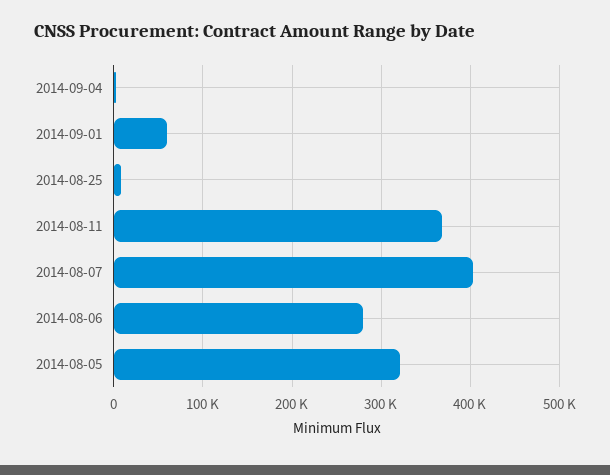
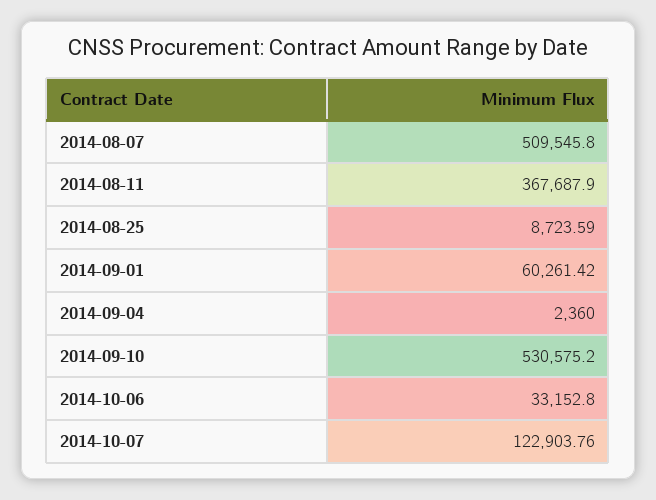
2014-08-07: 400000 -> 509545.8
2014-08-06: 280000 -> none
2014-08-05: 320000 -> none
2014-09-10: none -> 530575.2
2014-10-06: none -> 33152.8
2014-10-07: none -> 122903.76

